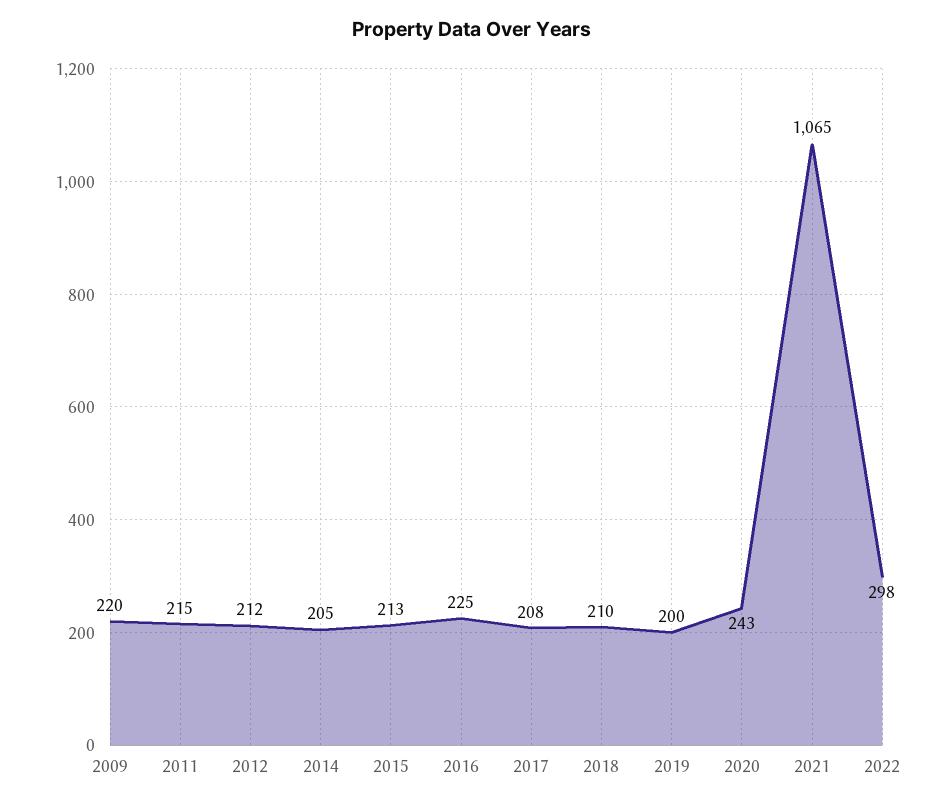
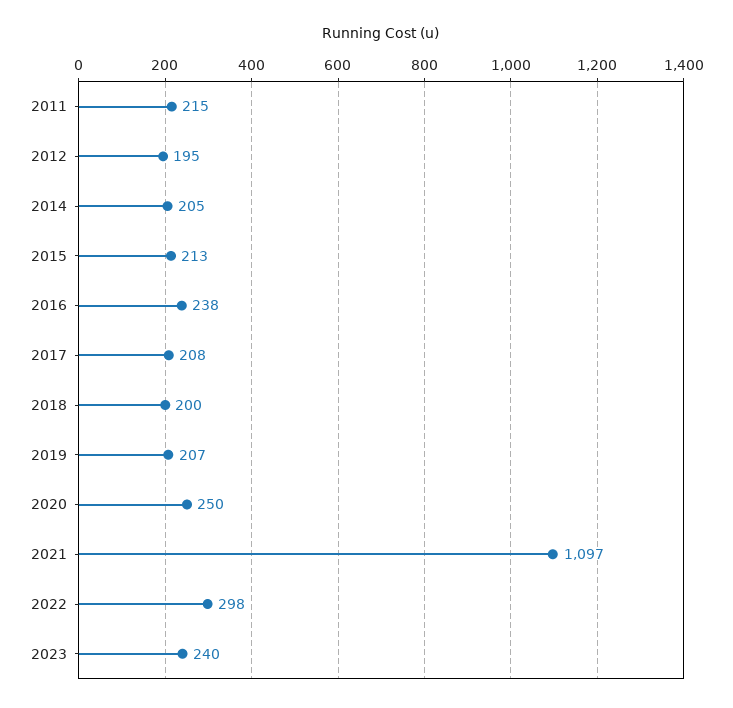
2009: 220 -> none
2012: 212 -> 195
2016: 225 -> 238
2018: 210 -> 200
2019: 200 -> 207
2020: 243 -> 250
2021: 1065 -> 1097
2023: none -> 240

